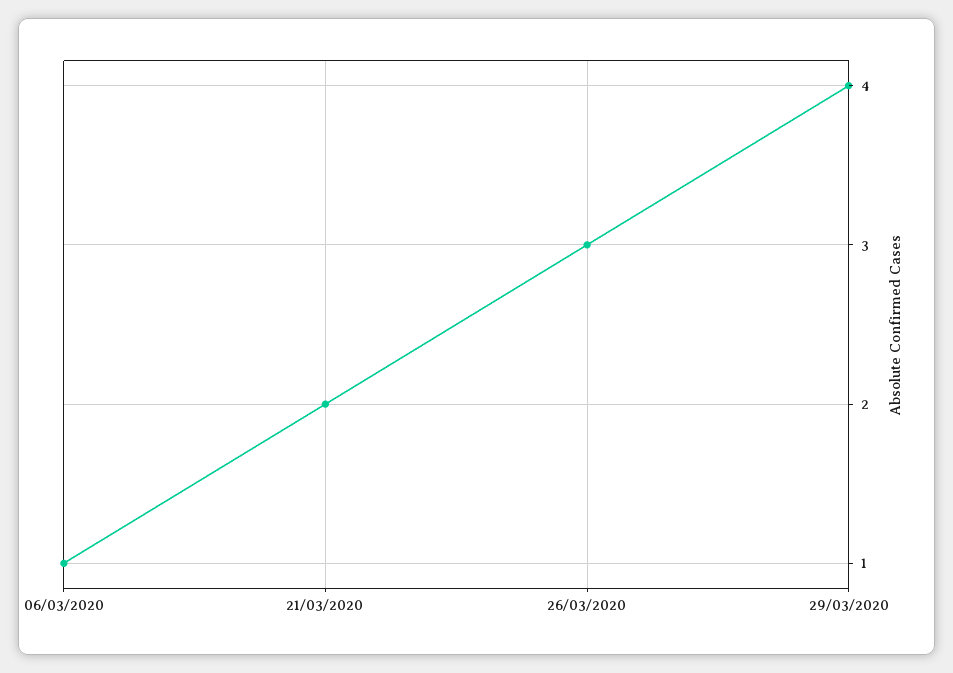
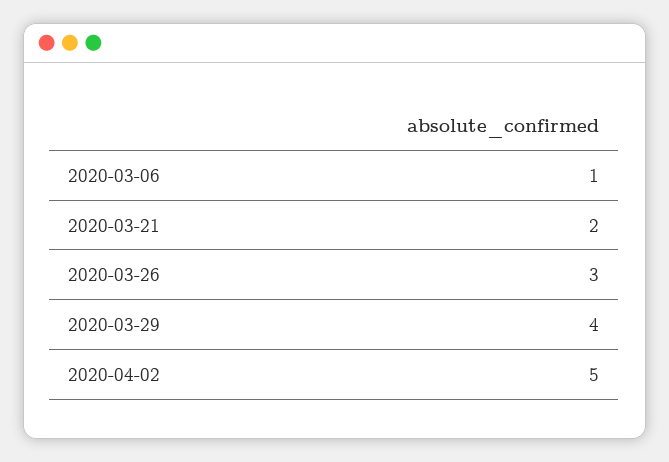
2020-04-02: none -> 5

